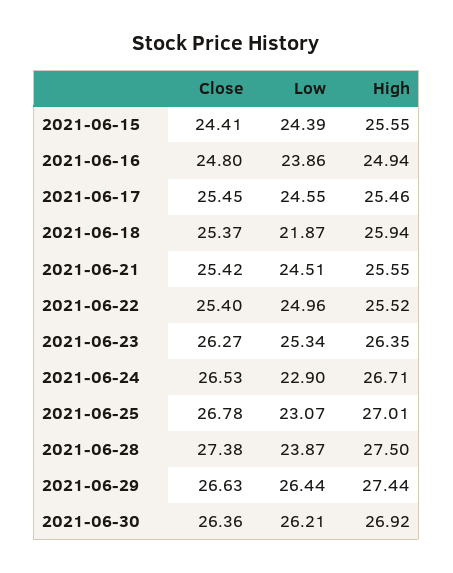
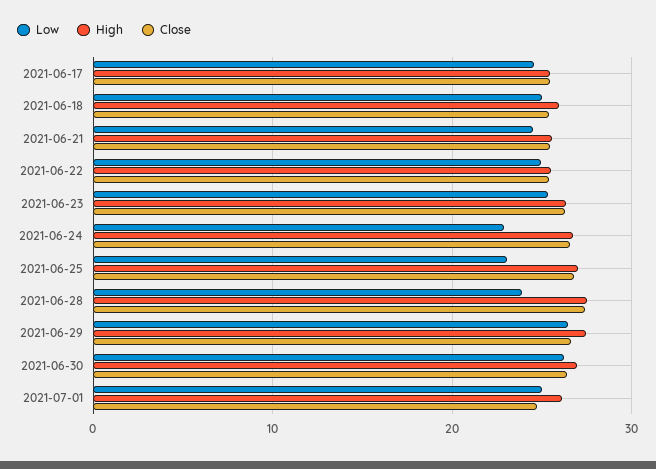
Close, 2021-06-15: 24.41 -> none
Low, 2021-06-15: 24.39 -> none
High, 2021-06-15: 25.55 -> none
Close, 2021-06-16: 24.8 -> none
Low, 2021-06-16: 23.86 -> none
High, 2021-06-16: 24.94 -> none
Low, 2021-06-18: 21.87 -> 25
Low, 2021-07-01: none -> 25
High, 2021-07-01: none -> 26
Close, 2021-07-01: none -> 25

